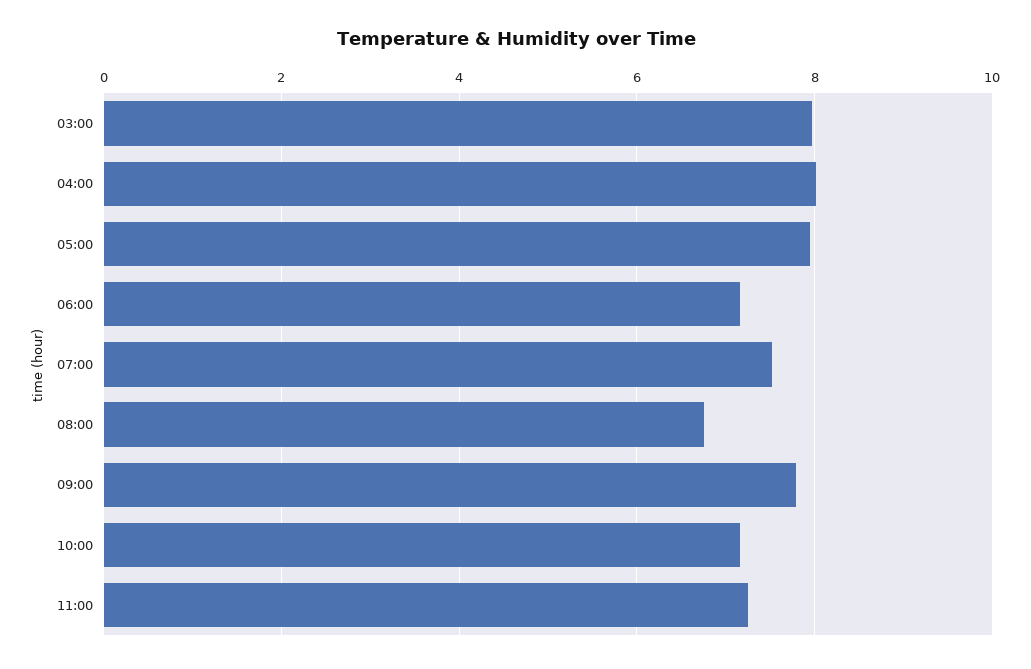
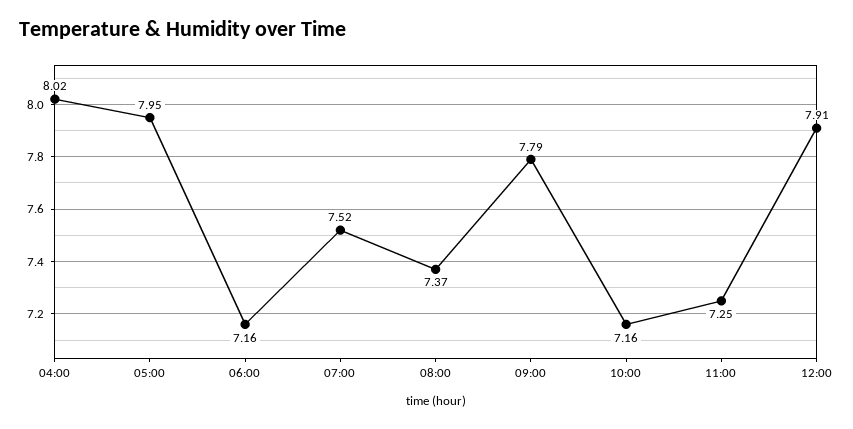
03:00: 8 -> none
08:00: 6.8 -> 7.37
12:00: none -> 7.91

